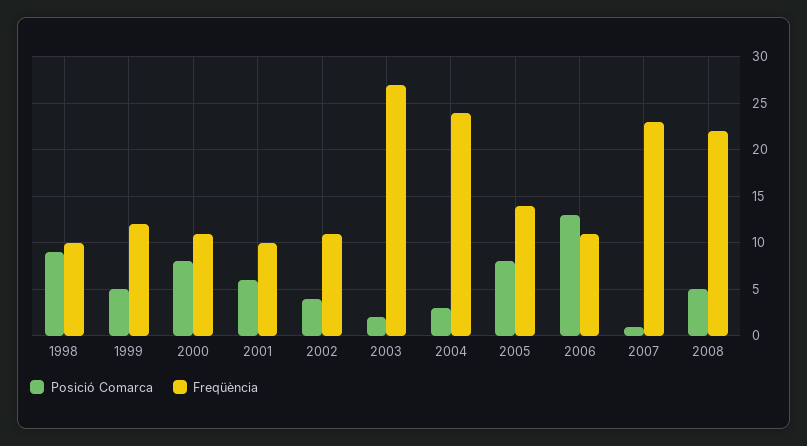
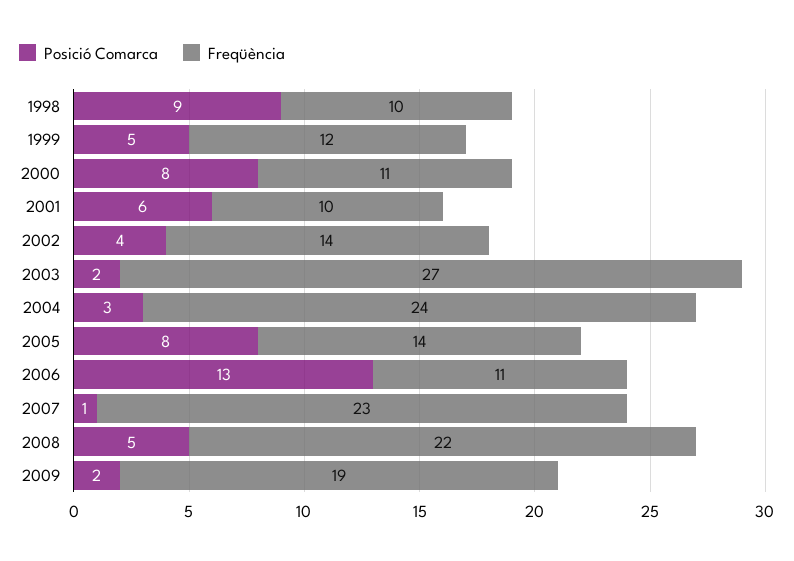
Freqüència, 2002: 11 -> 14
Posició Comarca, 2009: none -> 2
Freqüència, 2009: none -> 19

